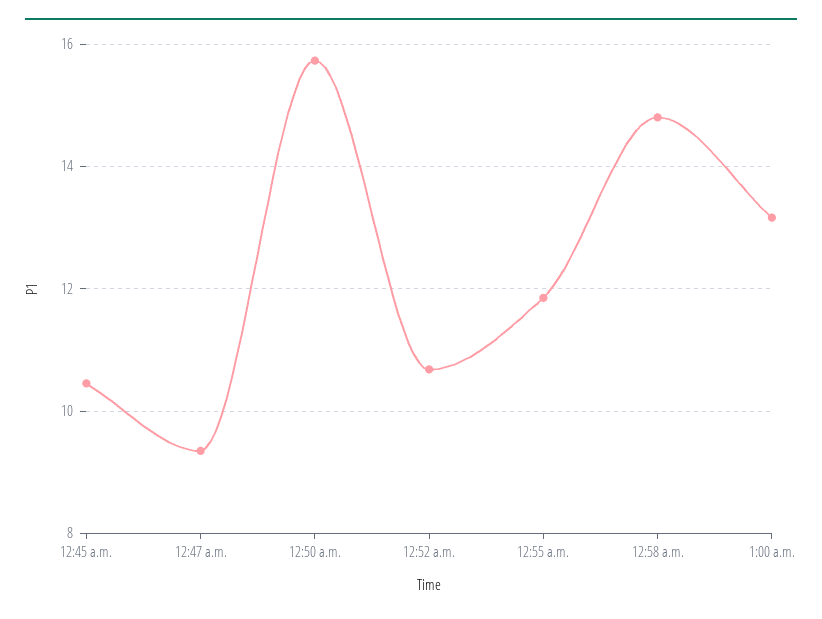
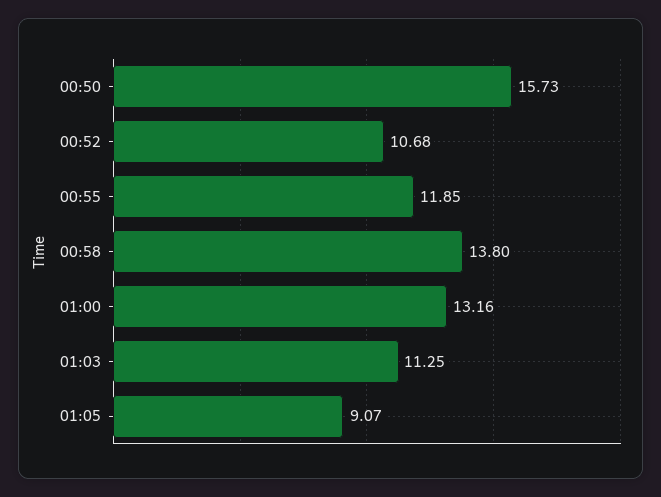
12:45 a.m.: 10.4 -> none
12:47 a.m.: 9.4 -> none
12:58 a.m.: 14.8 -> 13.8
01:03: none -> 11.25
01:05: none -> 9.07

